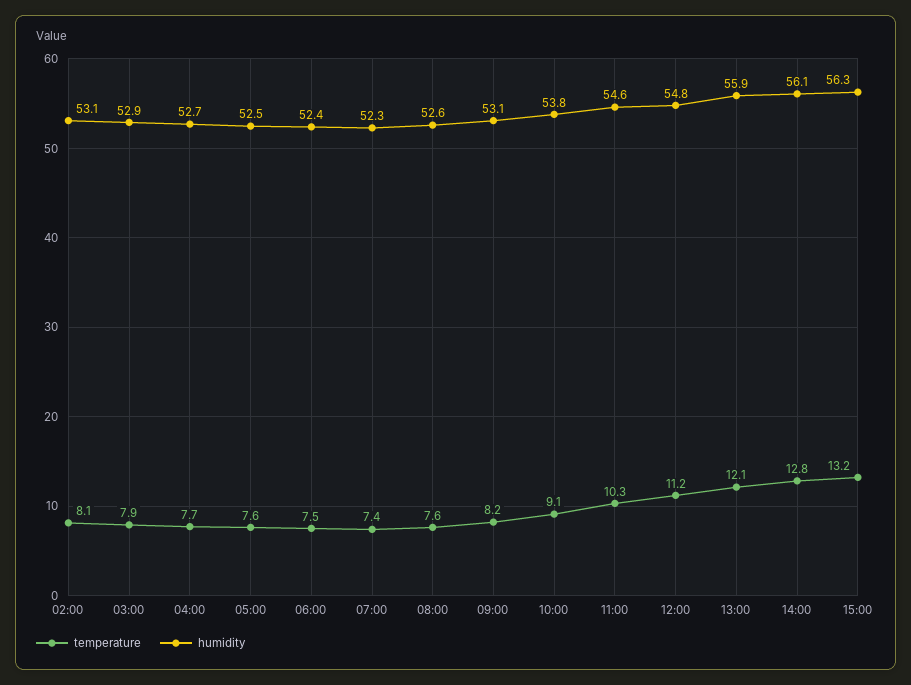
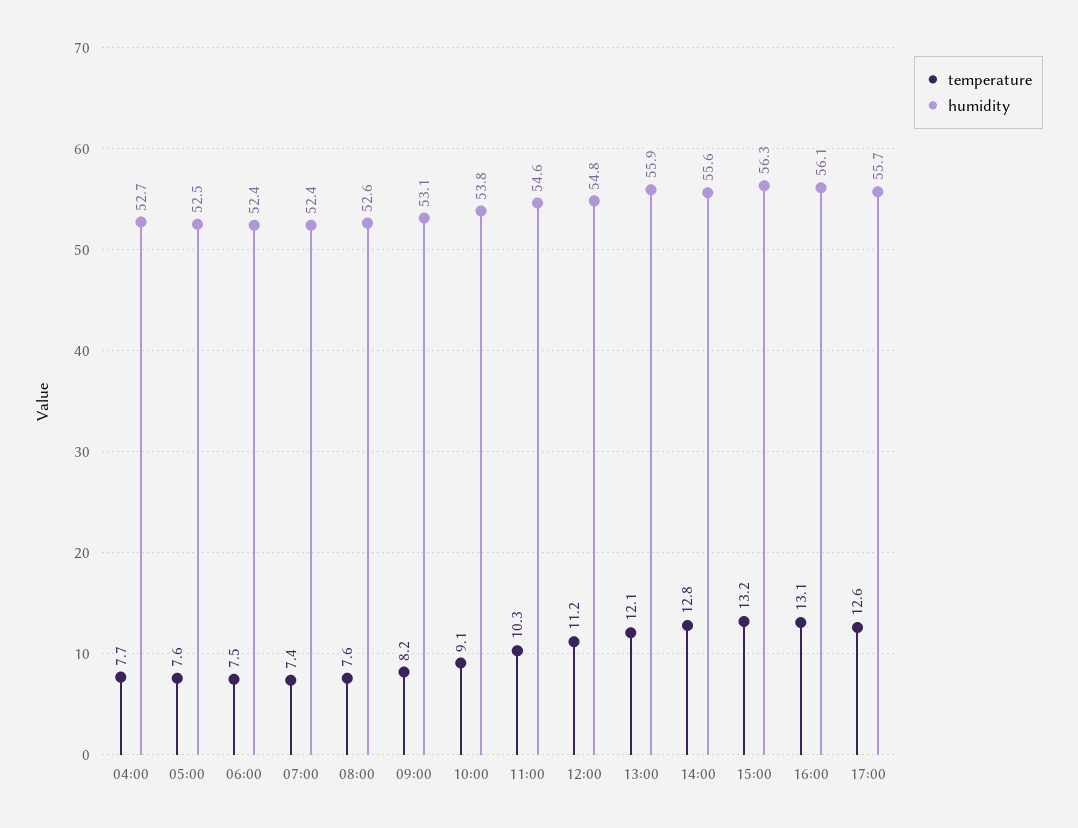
temperature, 02:00: 8.1 -> none
humidity, 02:00: 53.1 -> none
temperature, 03:00: 7.9 -> none
humidity, 03:00: 52.9 -> none
humidity, 07:00: 52.3 -> 52.4
humidity, 14:00: 56.1 -> 55.6
temperature, 16:00: none -> 13.1
humidity, 16:00: none -> 56.1
temperature, 17:00: none -> 12.6
humidity, 17:00: none -> 55.7

